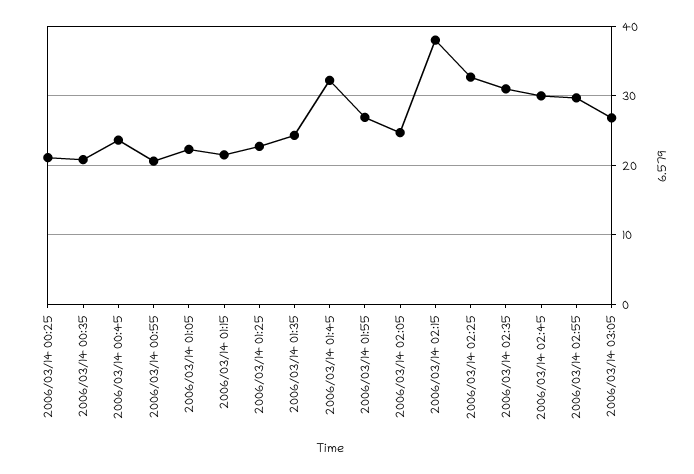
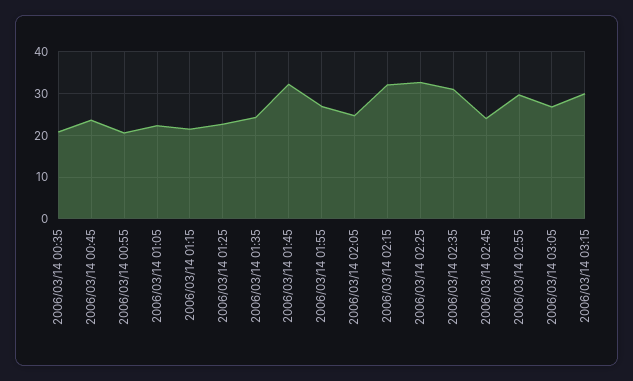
2006/03/14 00:25: 21 -> none
2006/03/14 02:15: 38 -> 32
2006/03/14 02:45: 30 -> 24
2006/03/14 03:15: none -> 30

